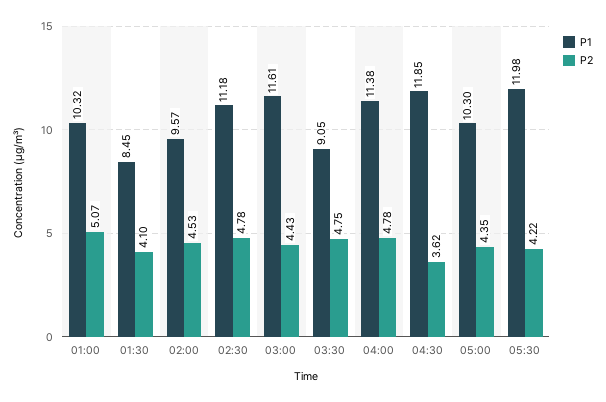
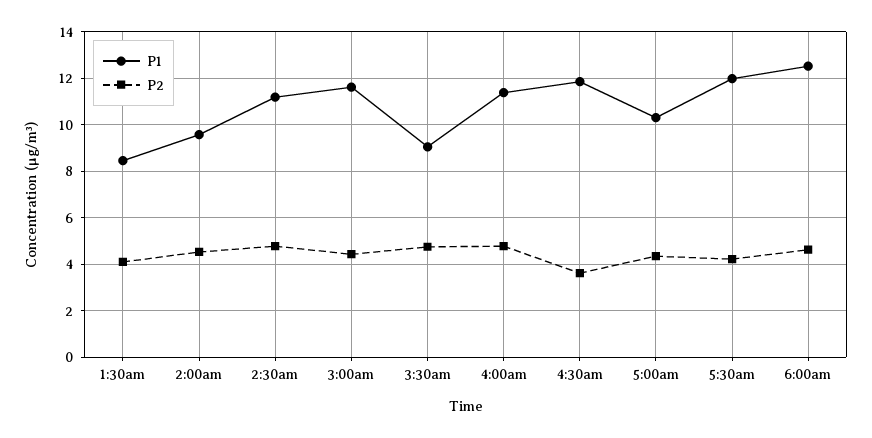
P1, 01:00: 10.32 -> none
P2, 01:00: 5.07 -> none
P1, 6:00am: none -> 12.5
P2, 6:00am: none -> 4.5

